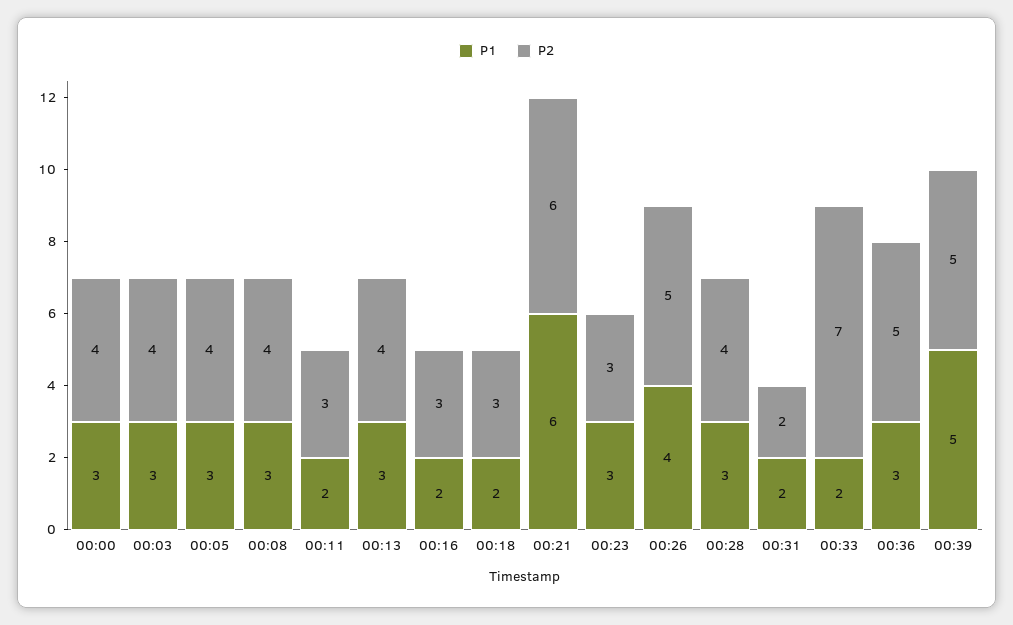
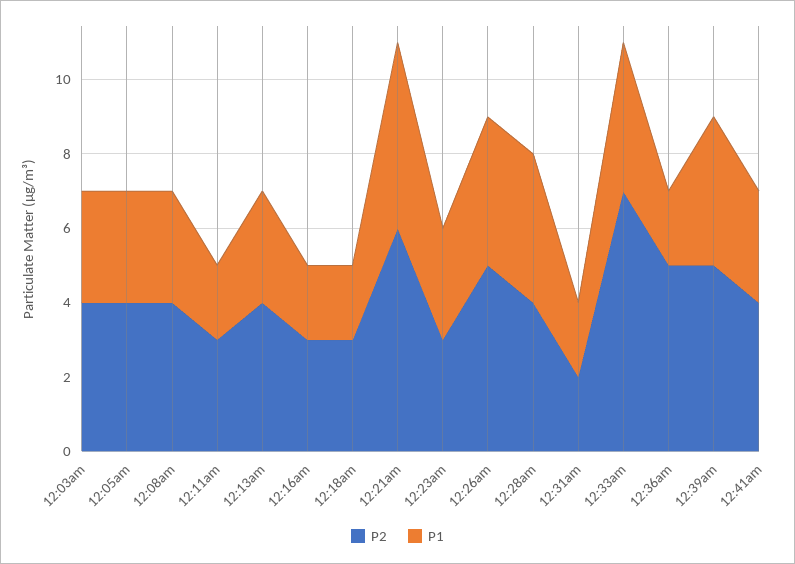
P1, 00:00: 3 -> none
P2, 00:00: 4 -> none
P1, 00:21: 6 -> 5
P1, 00:28: 3 -> 4
P1, 00:33: 2 -> 4
P1, 00:36: 3 -> 2
P1, 00:39: 5 -> 4
P2, 12:41am: none -> 4
P1, 12:41am: none -> 3

